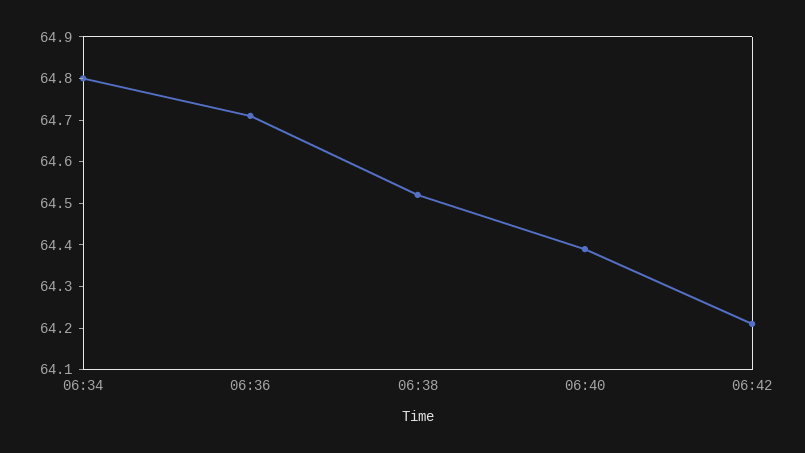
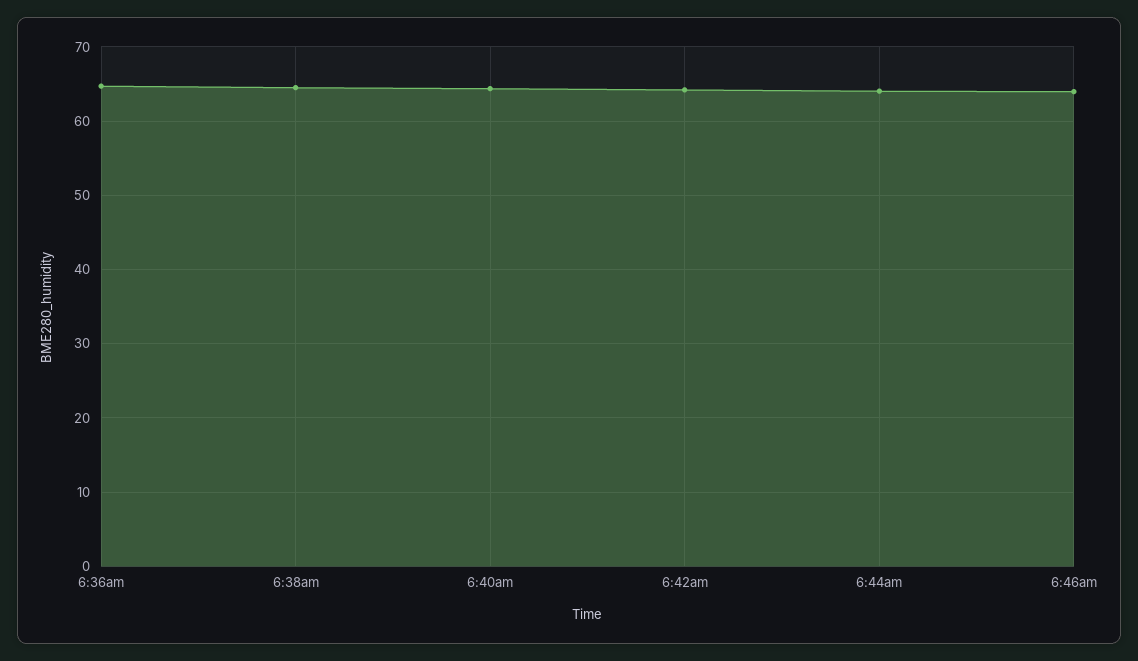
06:34: 64.8 -> none
6:44am: none -> 64
6:46am: none -> 64

